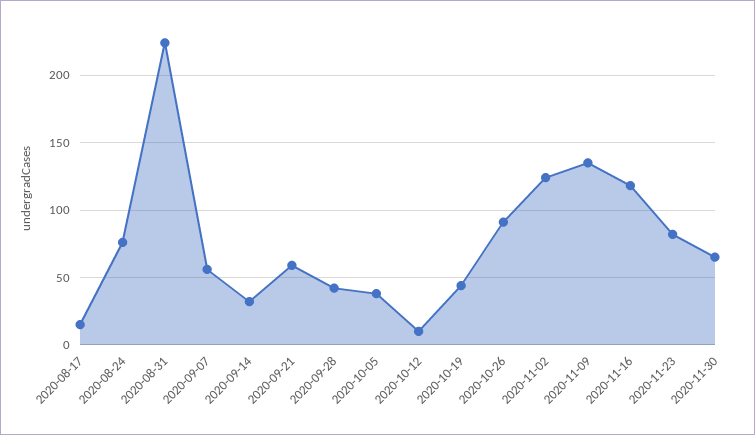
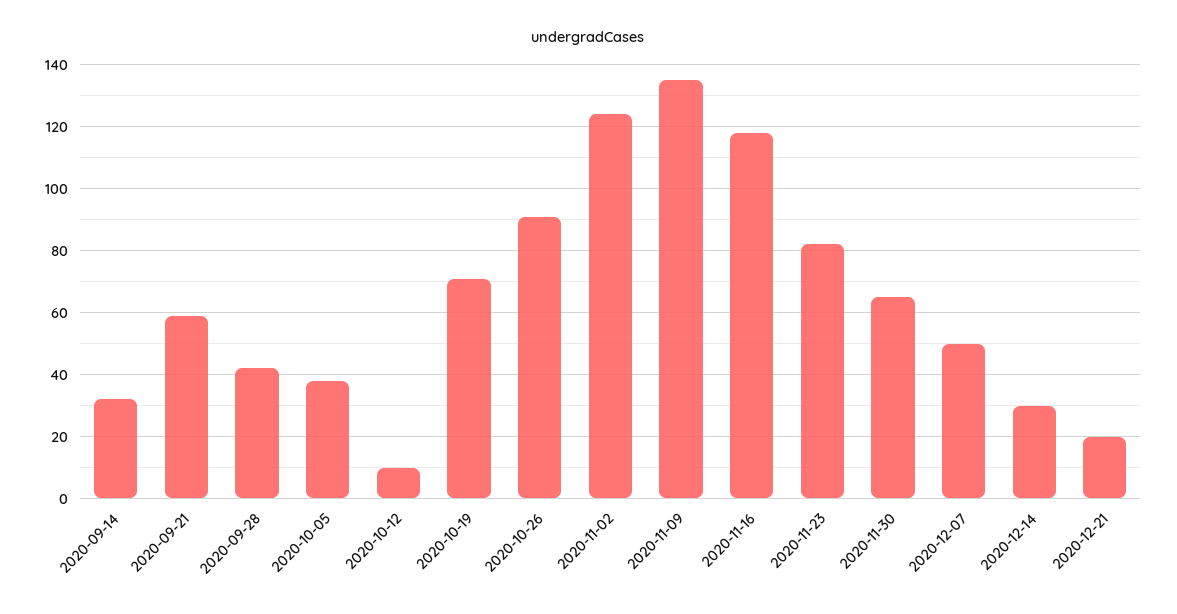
2020-08-17: 15 -> none
2020-08-24: 75 -> none
2020-08-31: 225 -> none
2020-09-07: 55 -> none
2020-10-19: 45 -> 70
2020-12-07: none -> 50
2020-12-14: none -> 30
2020-12-21: none -> 20

